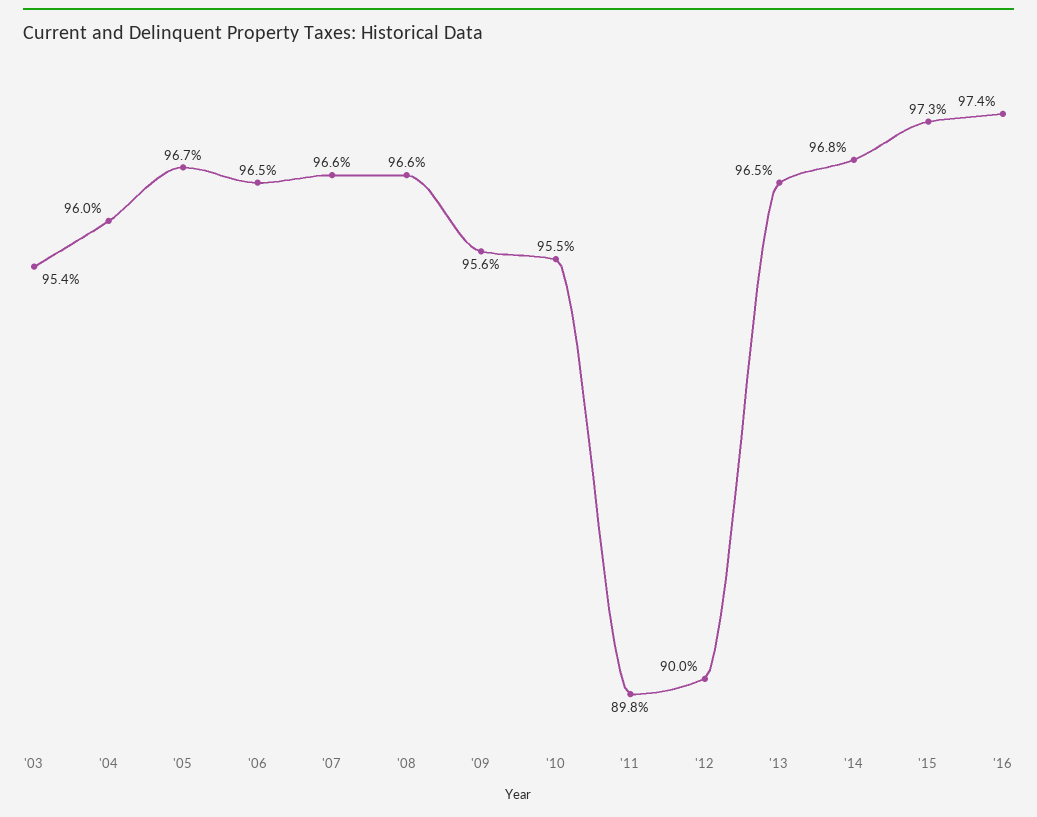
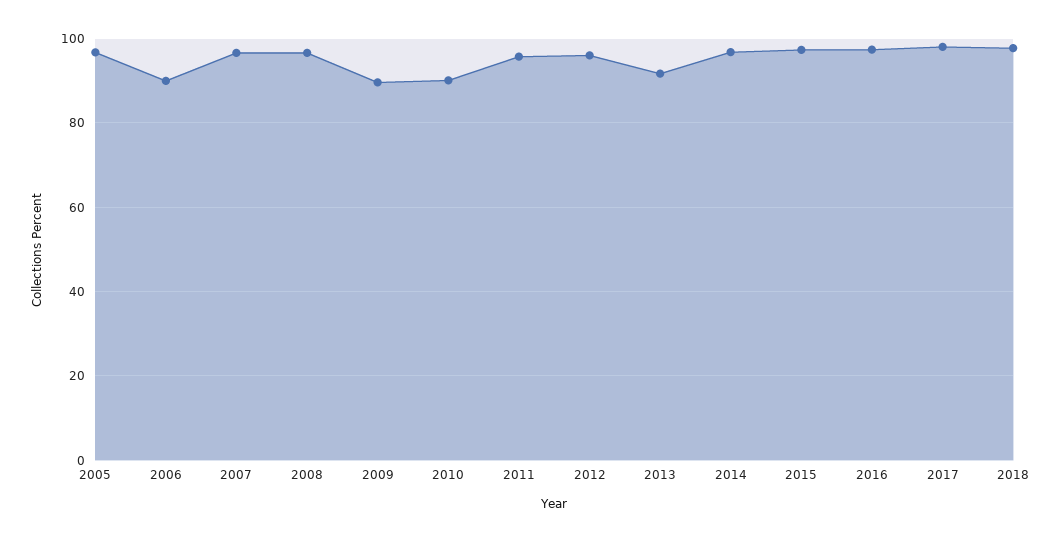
'03: 95.4 -> none
'04: 96 -> none
'06: 96.5 -> 90
'09: 95.6 -> 90
'10: 95.5 -> 90
'11: 89.8 -> 96
'12: 90 -> 96
'13: 96.5 -> 92
2017: none -> 98
2018: none -> 98

